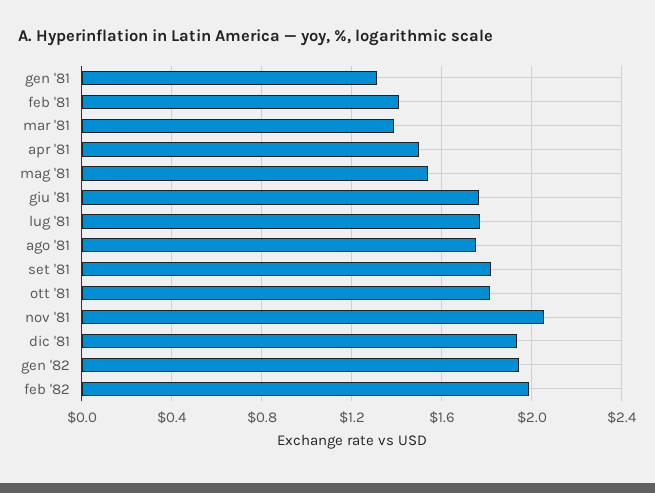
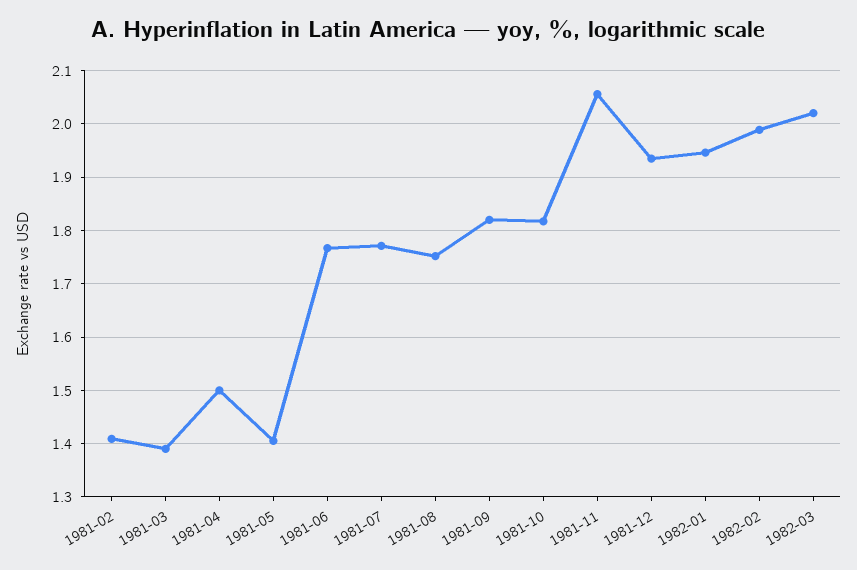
gen '81: 1.3 -> none
mag '81: 1.55 -> 1.4
1982-03: none -> 2.02

